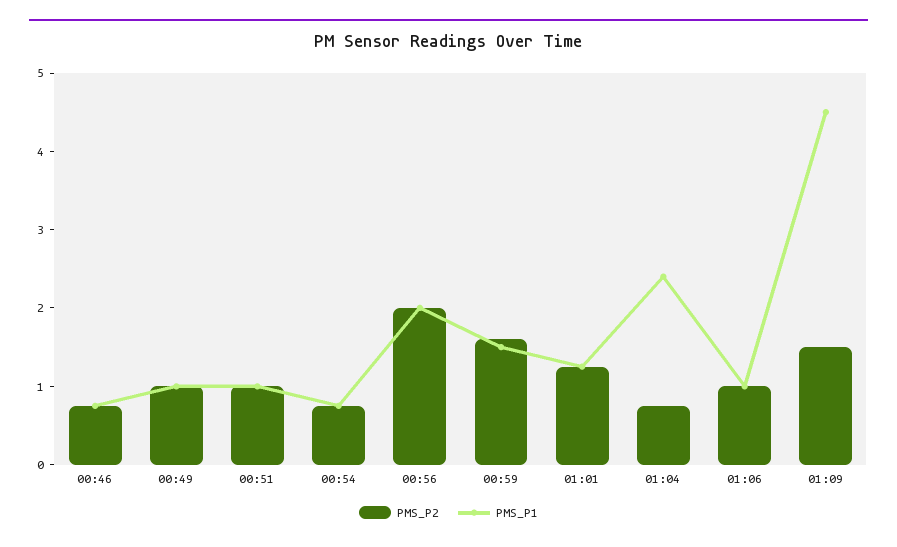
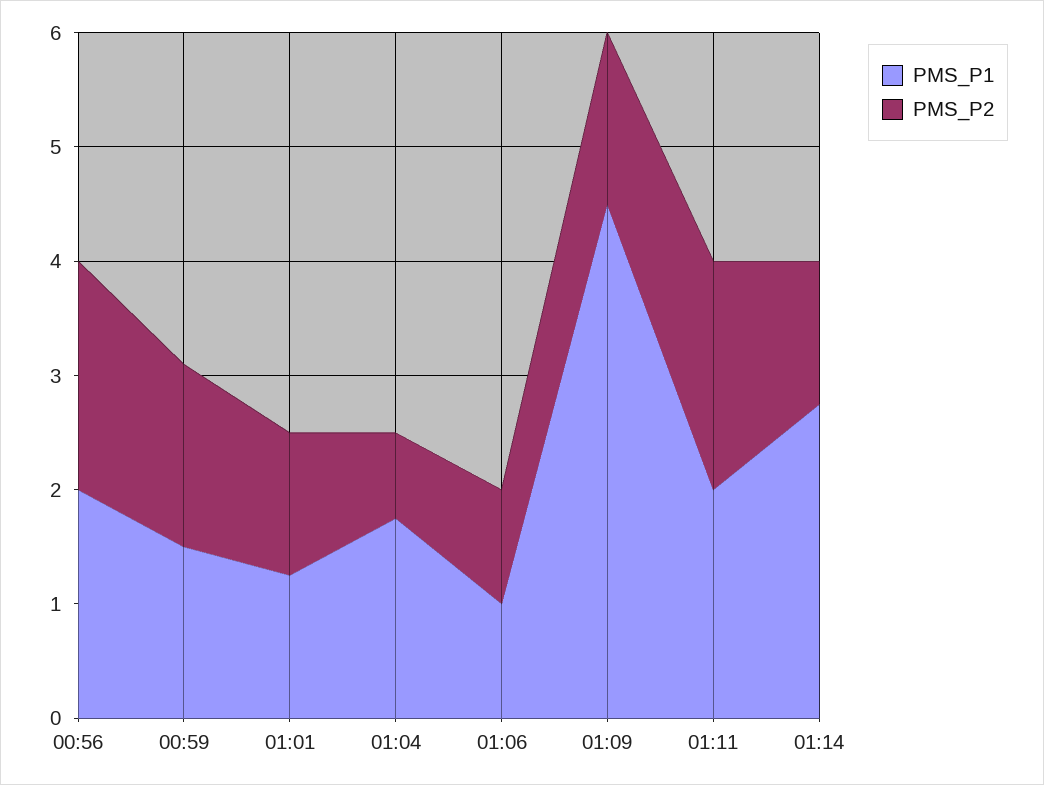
PMS_P2, 00:46: 0.8 -> none
PMS_P1, 00:46: 0.8 -> none
PMS_P2, 00:49: 1 -> none
PMS_P1, 00:49: 1 -> none
PMS_P2, 00:51: 1 -> none
PMS_P1, 00:51: 1 -> none
PMS_P2, 00:54: 0.8 -> none
PMS_P1, 00:54: 0.8 -> none
PMS_P1, 01:04: 2.4 -> 1.8
PMS_P1, 01:11: none -> 2
PMS_P2, 01:11: none -> 2
PMS_P1, 01:14: none -> 2.8
PMS_P2, 01:14: none -> 1.2

